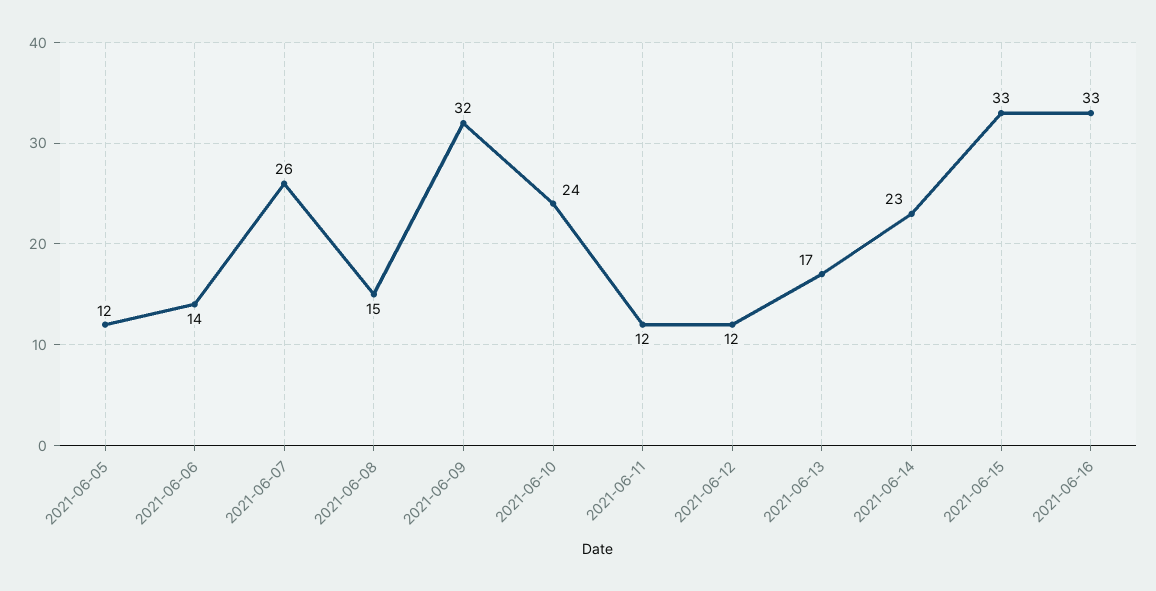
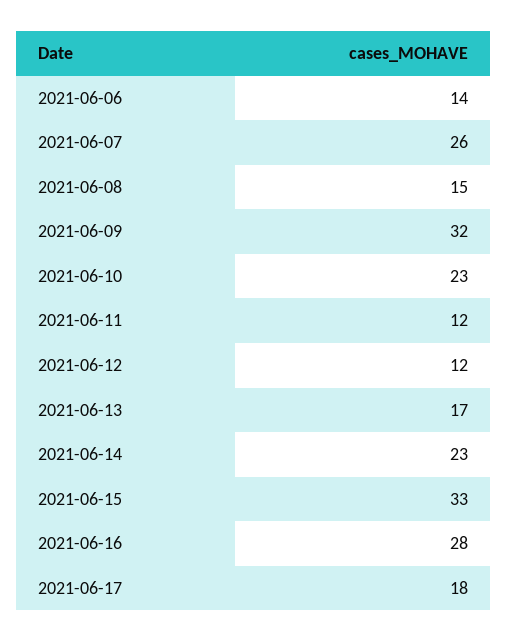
2021-06-05: 12 -> none
2021-06-10: 24 -> 23
2021-06-16: 33 -> 28
2021-06-17: none -> 18

